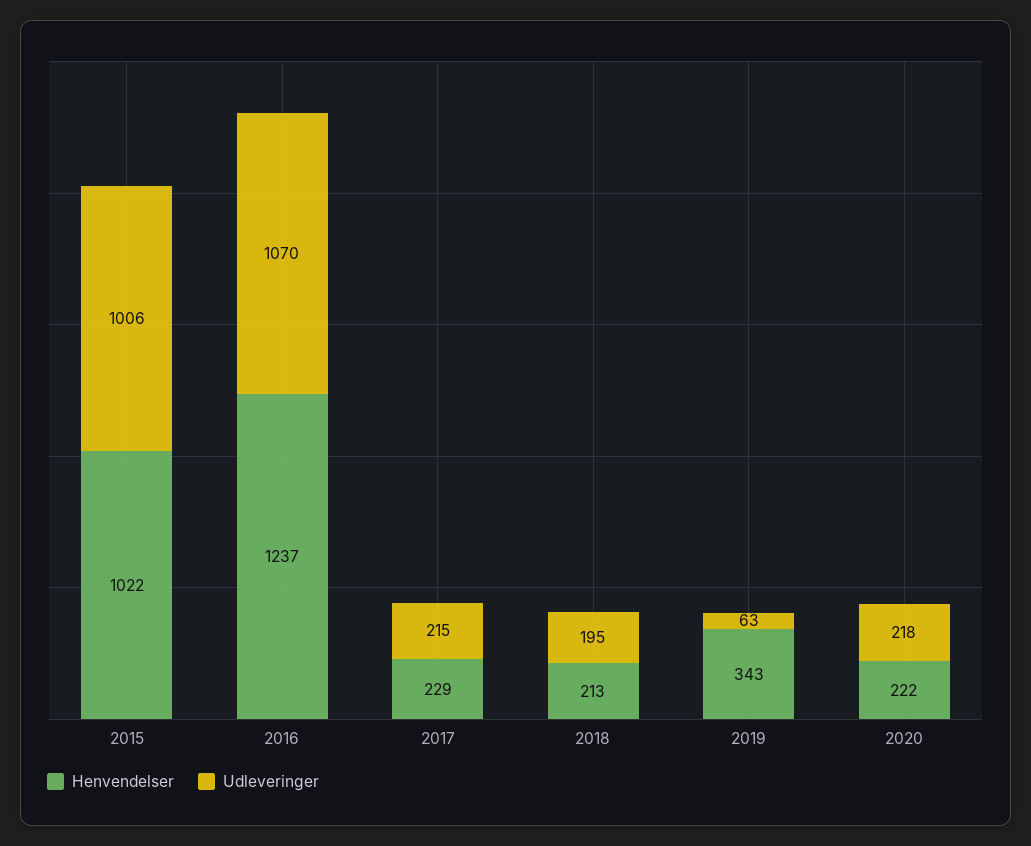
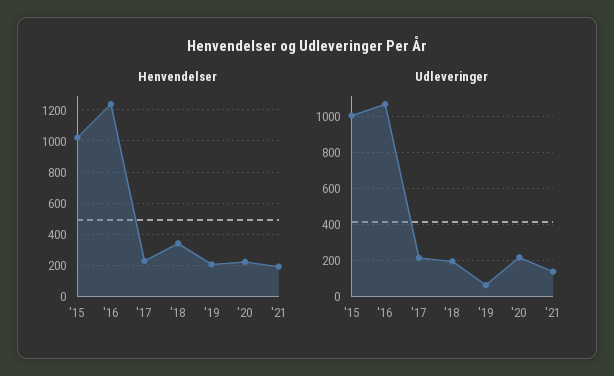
Henvendelser, 2018: 213 -> 350
Henvendelser, 2019: 343 -> 200
Henvendelser, '21: none -> 200
Udleveringer, '21: none -> 150

